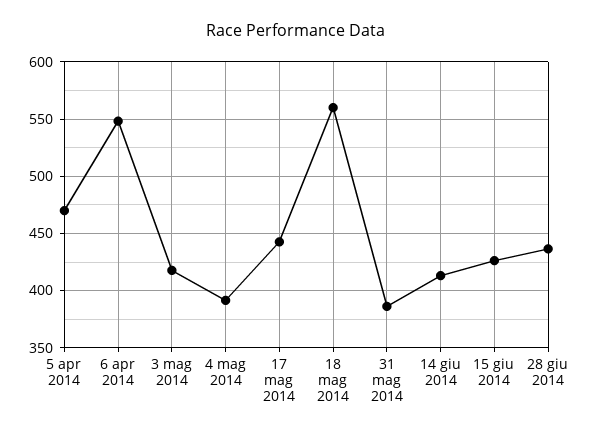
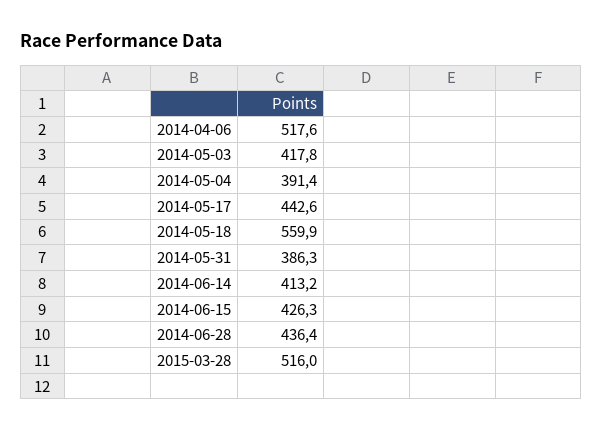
5 apr 2014: 470 -> none
6 apr 2014: 550 -> 517.6
2015-03-28: none -> 516

